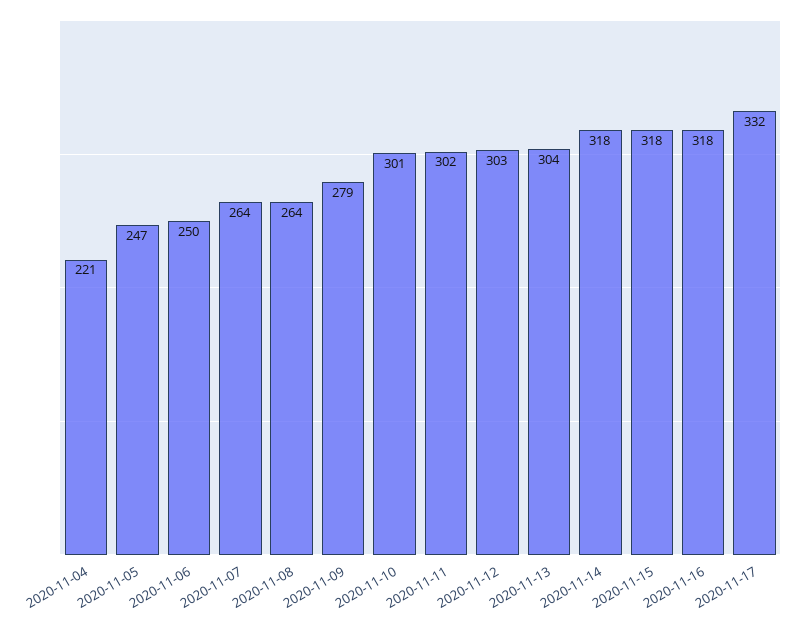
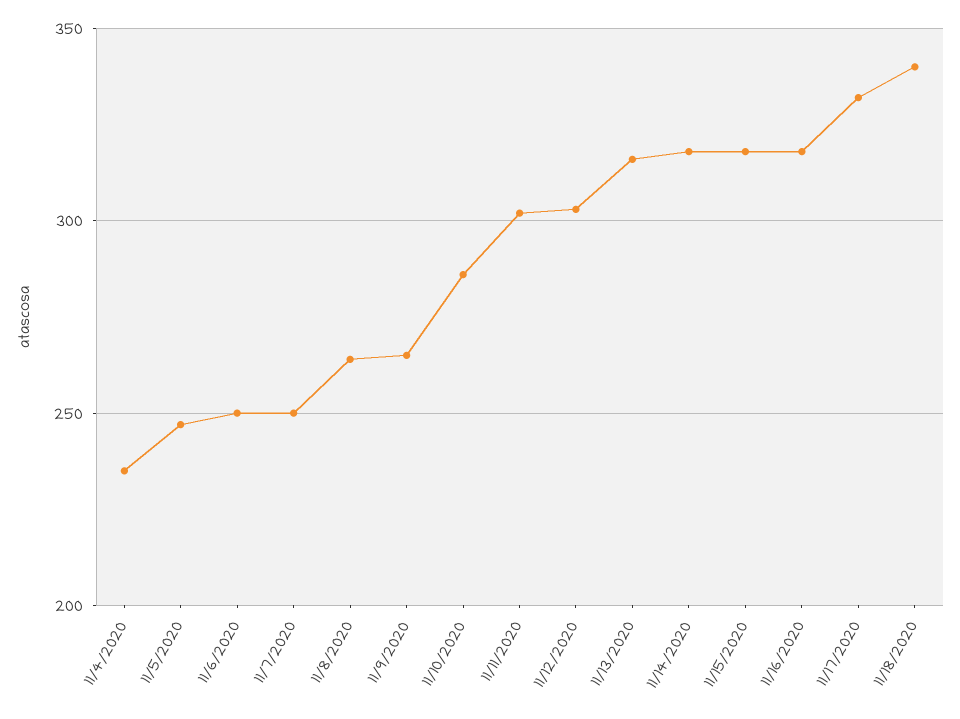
2020-11-04: 221 -> 235
2020-11-07: 264 -> 250
2020-11-09: 279 -> 265
2020-11-10: 301 -> 285
2020-11-13: 304 -> 315
11/18/2020: none -> 340

